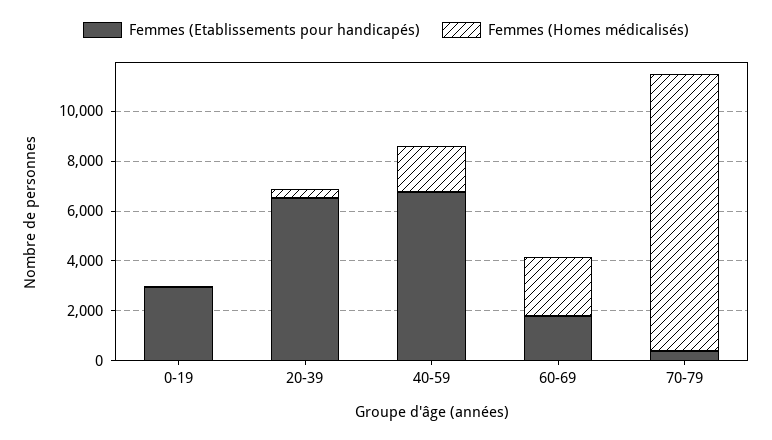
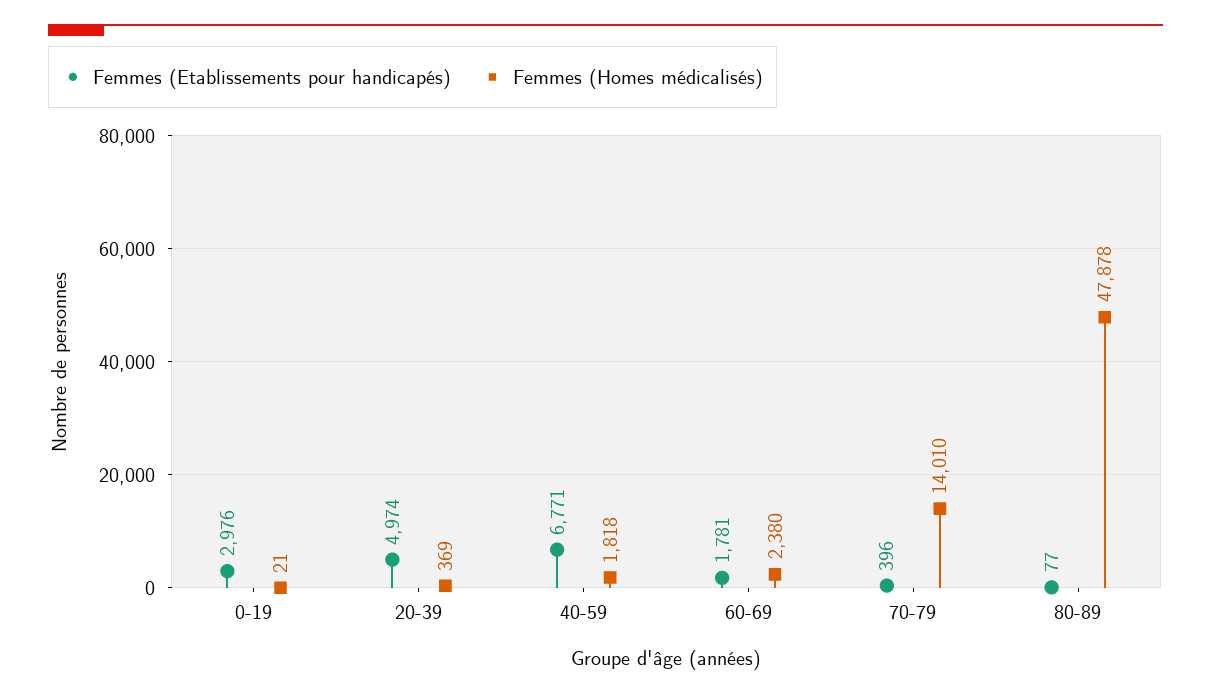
Femmes (Etablissements pour handicapés), 20-39: 6500 -> 4974
Femmes (Homes médicalisés), 70-79: 11000 -> 14010
Femmes (Etablissements pour handicapés), 80-89: none -> 77
Femmes (Homes médicalisés), 80-89: none -> 47878

